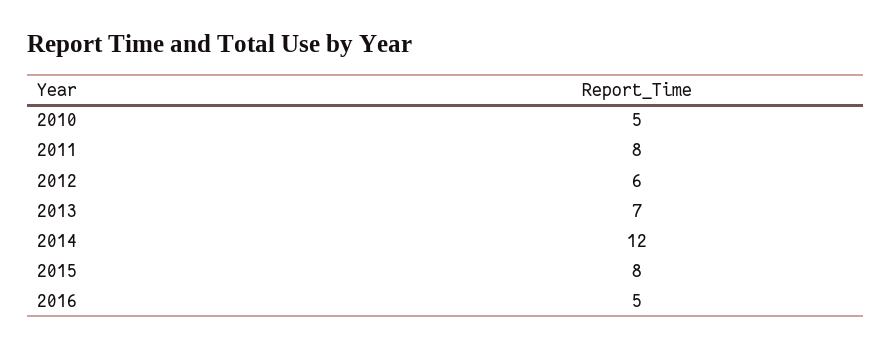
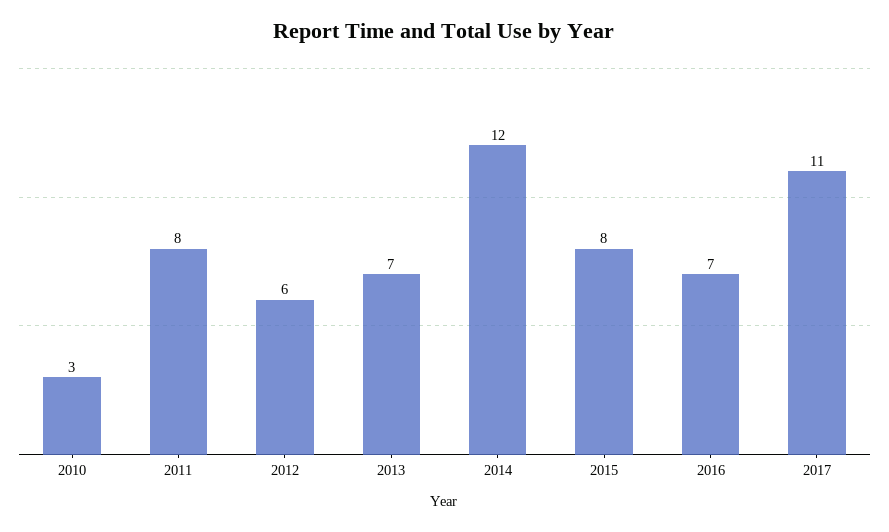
2010: 5 -> 3
2016: 5 -> 7
2017: none -> 11

